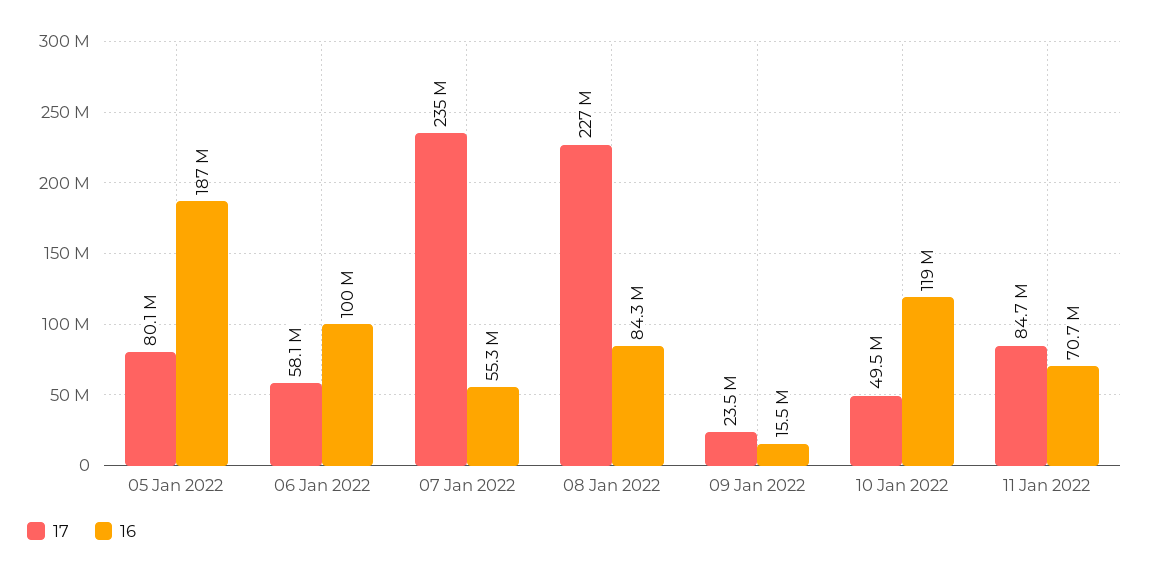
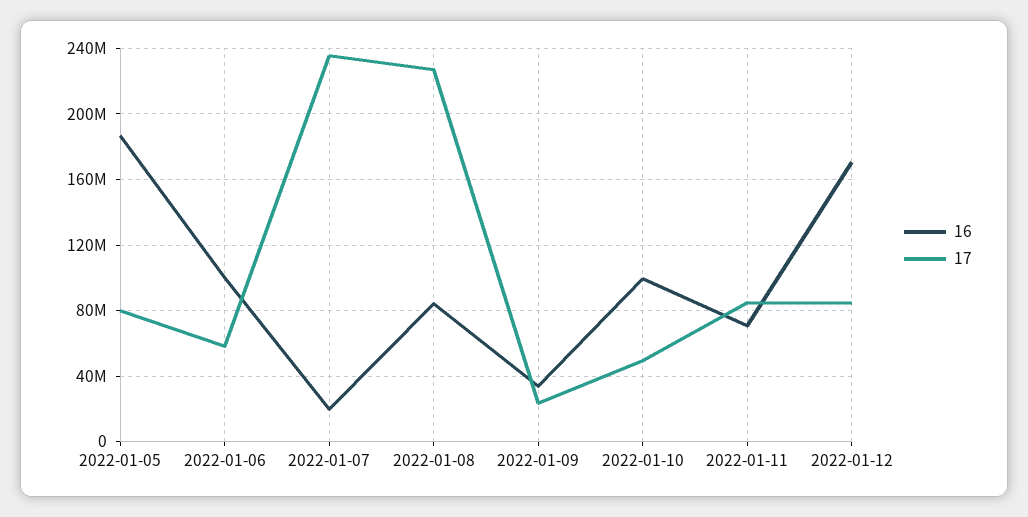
16, 07 Jan 2022: 55300000 -> 20000000
16, 09 Jan 2022: 15500000 -> 35000000
16, 10 Jan 2022: 119000000 -> 100000000
16, 2022-01-12: none -> 170000000
17, 2022-01-12: none -> 85000000

